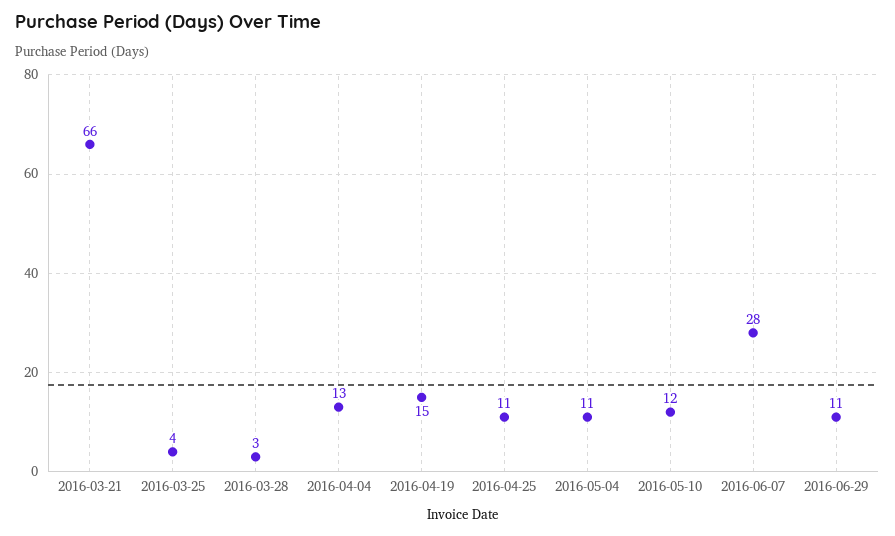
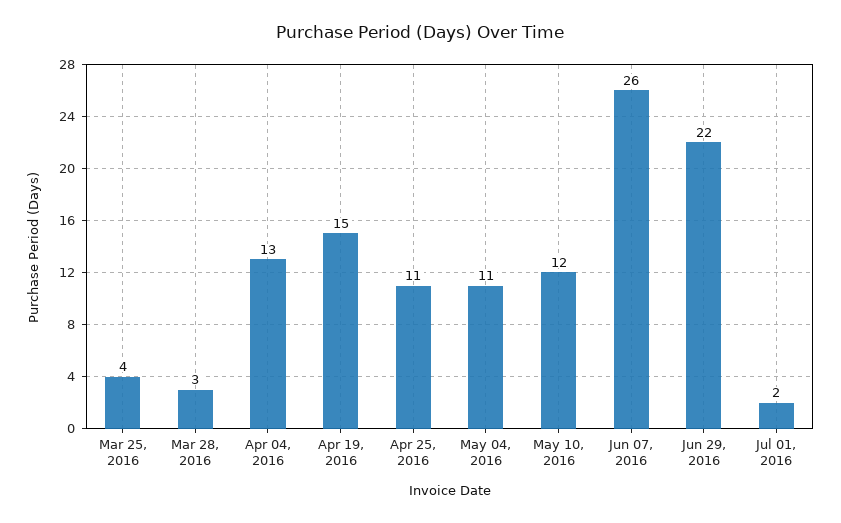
2016-03-21: 66 -> none
2016-06-07: 28 -> 26
2016-06-29: 11 -> 22
Jul 01, 2016: none -> 2

